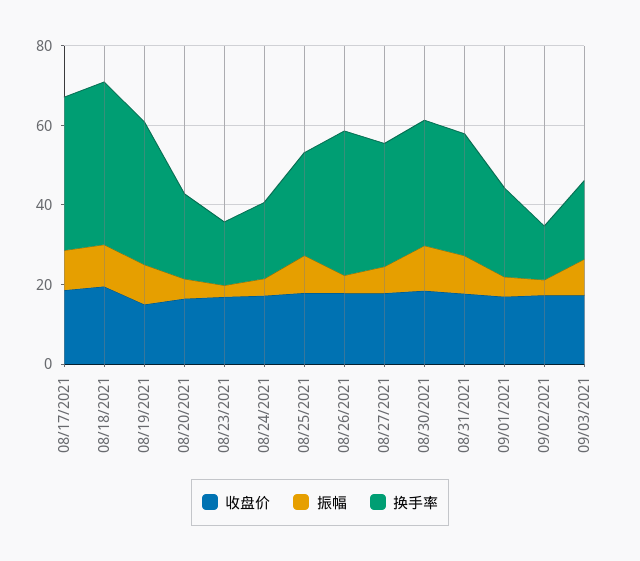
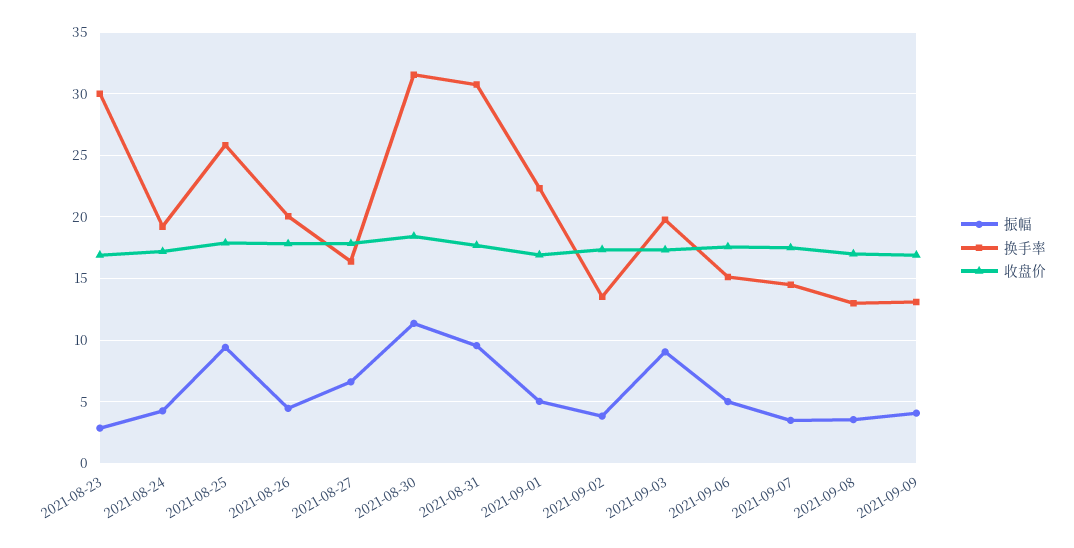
收盘价, 08/17/2021: 20 -> none
振幅, 08/17/2021: 10 -> none
换手率, 08/17/2021: 40 -> none
收盘价, 08/18/2021: 20 -> none
振幅, 08/18/2021: 10 -> none
换手率, 08/18/2021: 40 -> none
收盘价, 08/19/2021: 15 -> none
振幅, 08/19/2021: 10 -> none
换手率, 08/19/2021: 35 -> none
收盘价, 08/20/2021: 15 -> none
振幅, 08/20/2021: 5 -> none
换手率, 08/20/2021: 20 -> none
换手率, 08/23/2021: 15 -> 30
换手率, 08/26/2021: 35 -> 20
换手率, 08/27/2021: 30 -> 16.5
振幅, 2021-09-06: none -> 5
换手率, 2021-09-06: none -> 15
收盘价, 2021-09-06: none -> 17.5
振幅, 2021-09-07: none -> 3.5
换手率, 2021-09-07: none -> 14.5
收盘价, 2021-09-07: none -> 17.5
振幅, 2021-09-08: none -> 3.5
换手率, 2021-09-08: none -> 13
收盘价, 2021-09-08: none -> 17
振幅, 2021-09-09: none -> 4
换手率, 2021-09-09: none -> 13
收盘价, 2021-09-09: none -> 17

